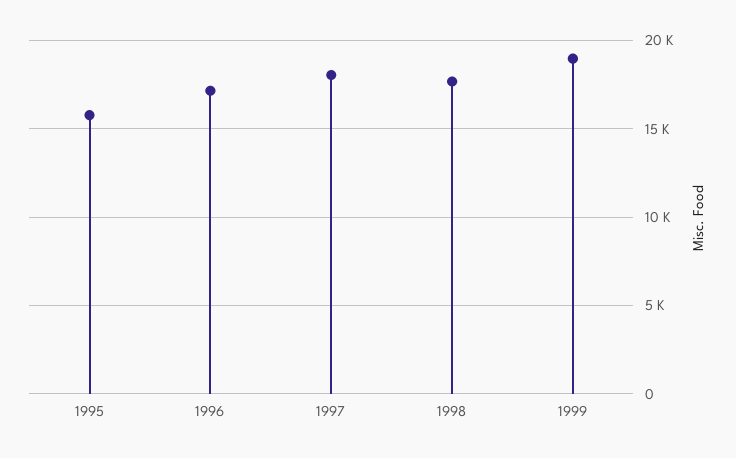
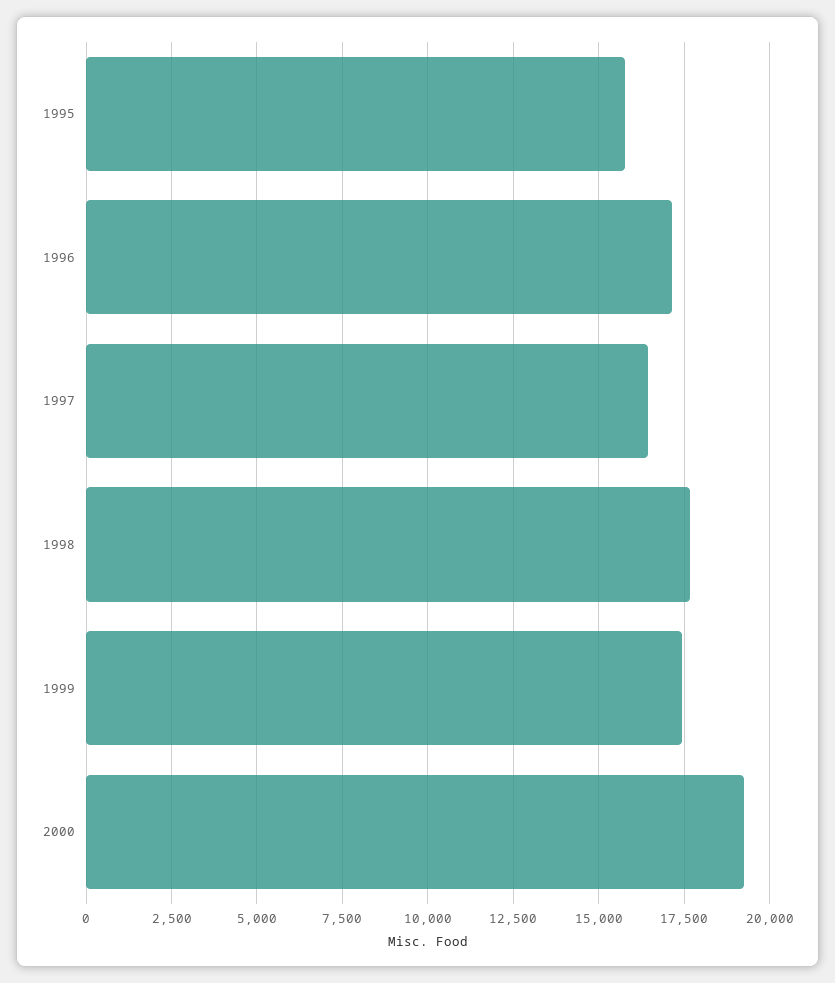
1997: 18000 -> 16500
1999: 19000 -> 17500
2000: none -> 19250

